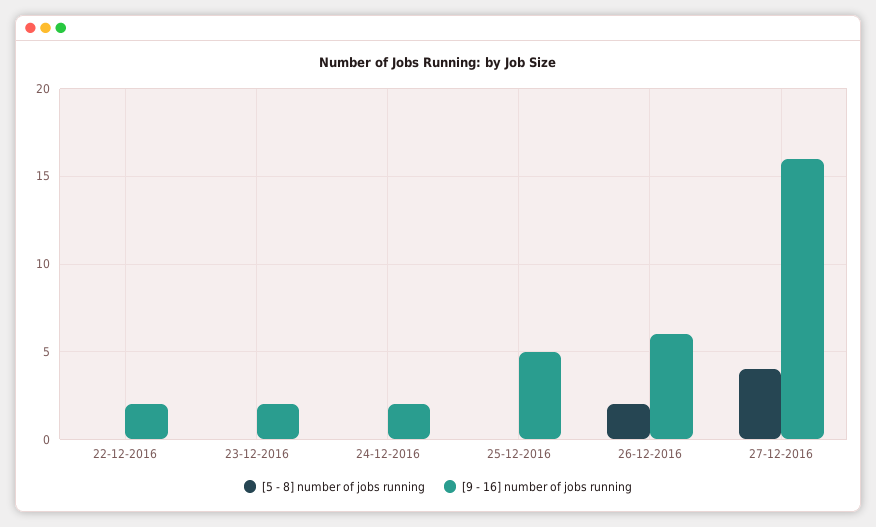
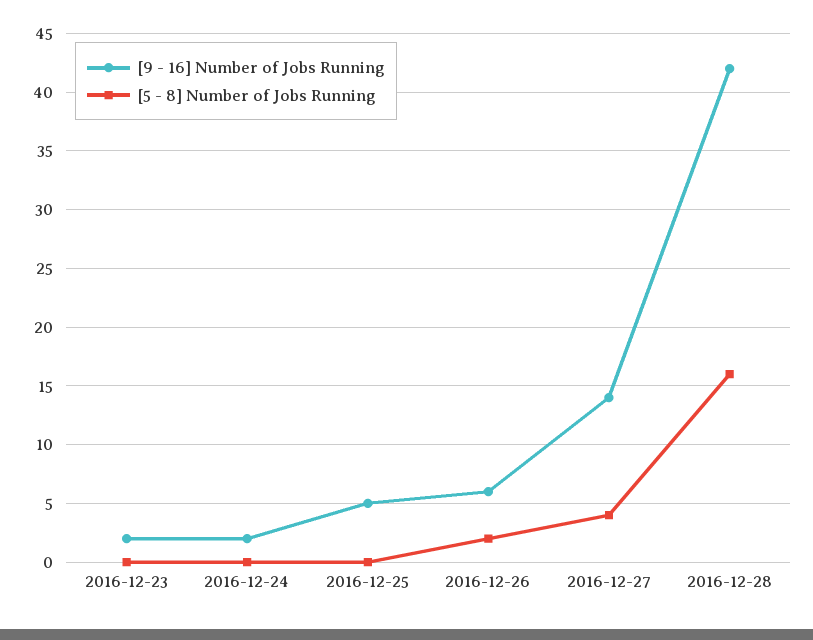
[5 - 8] number of jobs running, 22-12-2016: 0 -> none
[9 - 16] number of jobs running, 22-12-2016: 2 -> none
[9 - 16] number of jobs running, 27-12-2016: 16 -> 14
[9 - 16] number of jobs running, 2016-12-28: none -> 42
[5 - 8] number of jobs running, 2016-12-28: none -> 16

